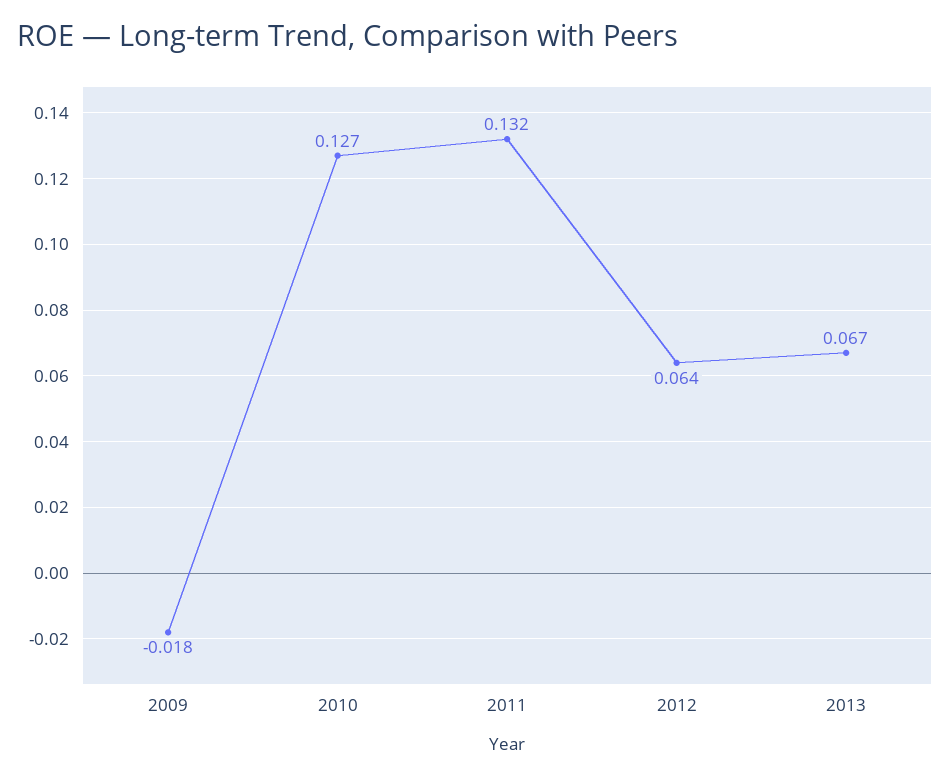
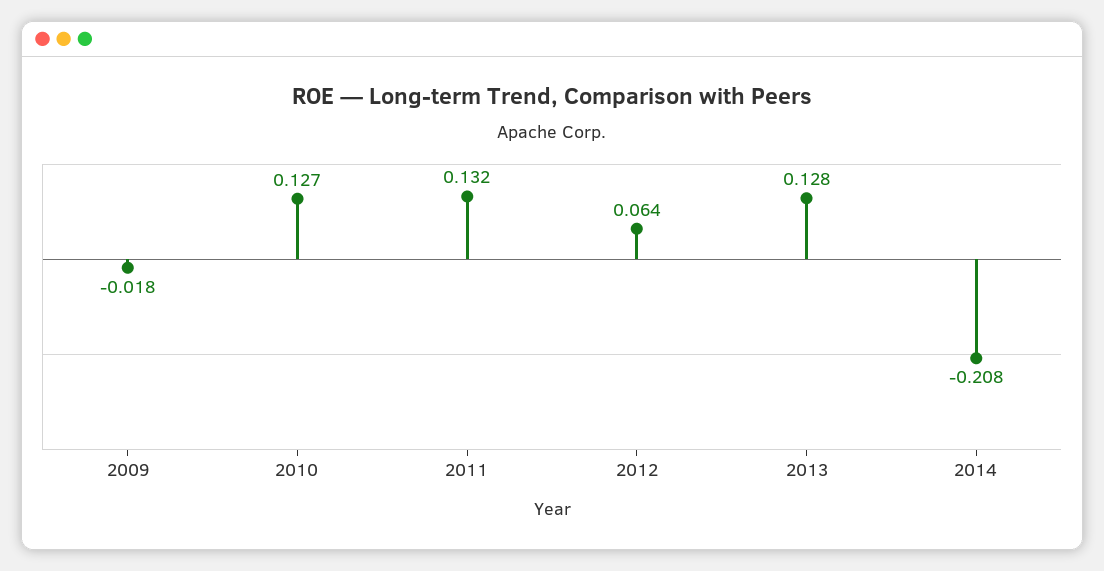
2013: 0.067 -> 0.128
2014: none -> -0.208

